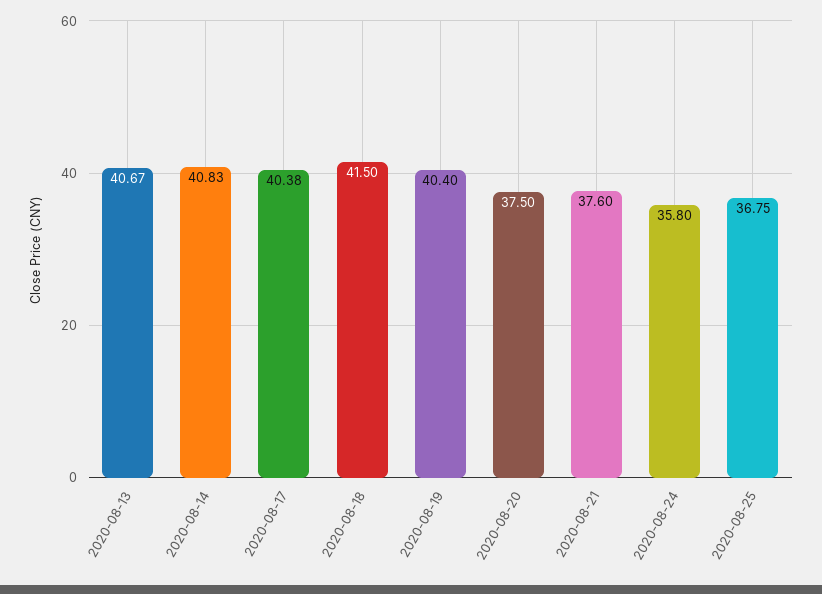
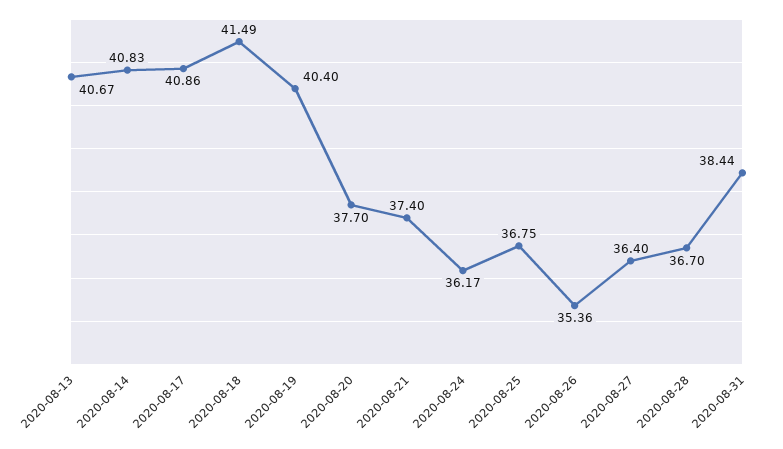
2020-08-17: 40.38 -> 40.86
2020-08-18: 41.5 -> 41.49
2020-08-20: 37.5 -> 37.7
2020-08-21: 37.6 -> 37.4
2020-08-24: 35.8 -> 36.17
2020-08-26: none -> 35.36
2020-08-27: none -> 36.4
2020-08-28: none -> 36.7
2020-08-31: none -> 38.44

